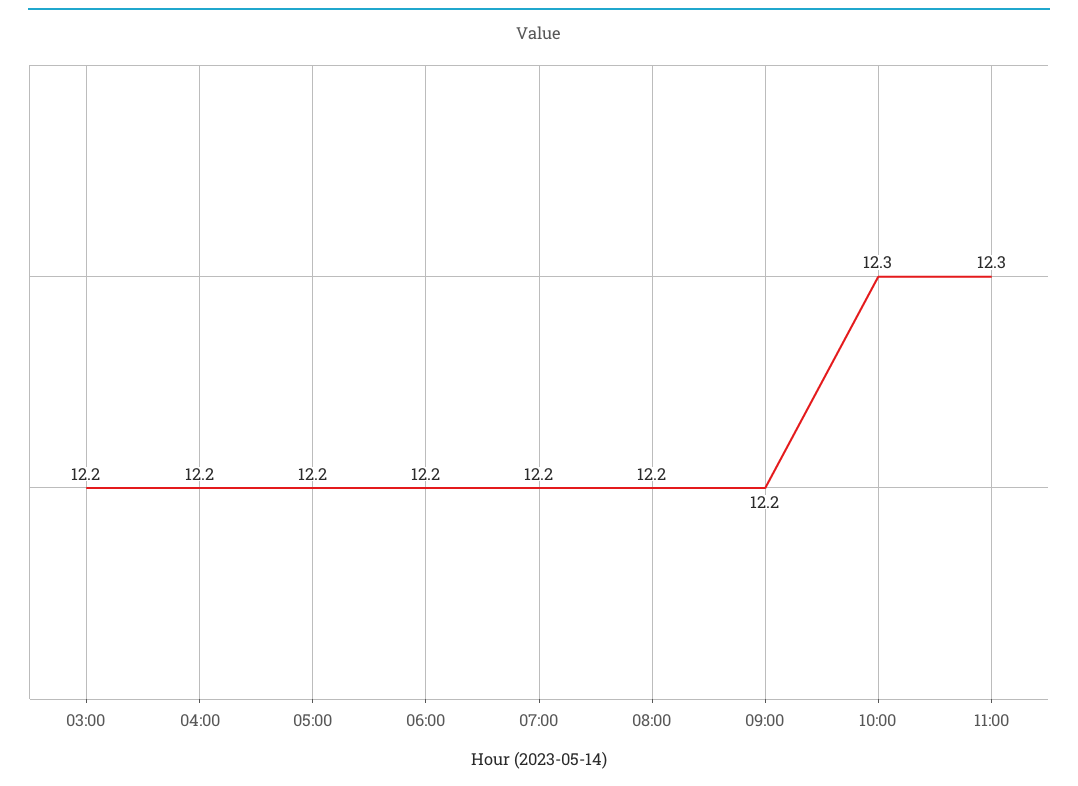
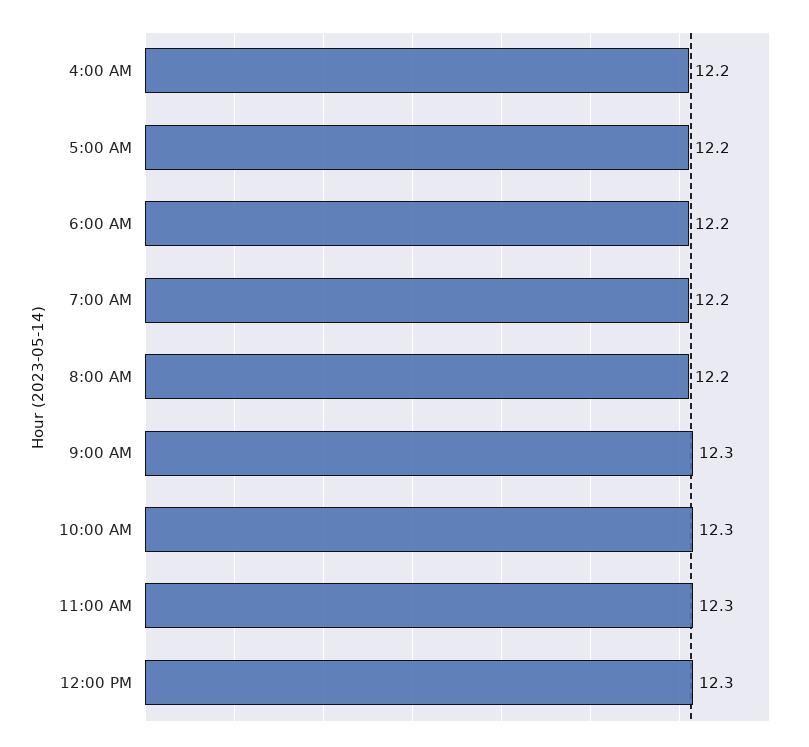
03:00: 12.2 -> none
09:00: 12.2 -> 12.3
12:00 PM: none -> 12.3

